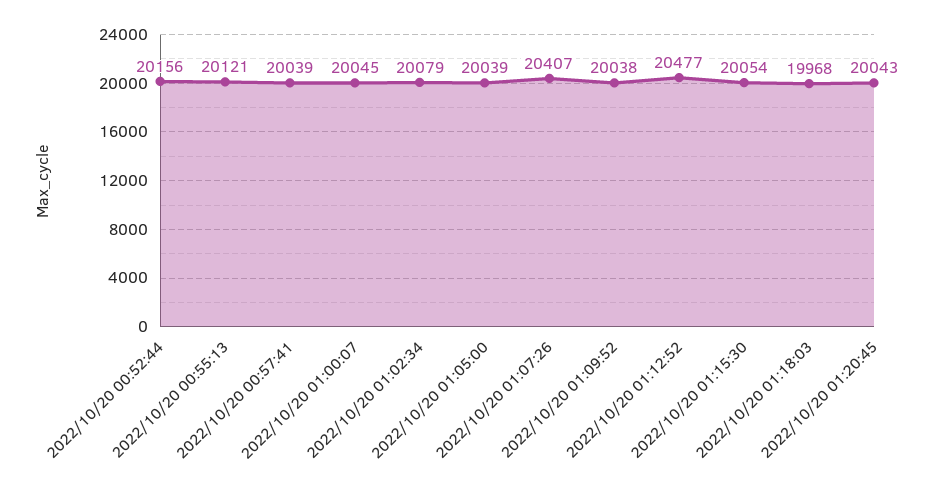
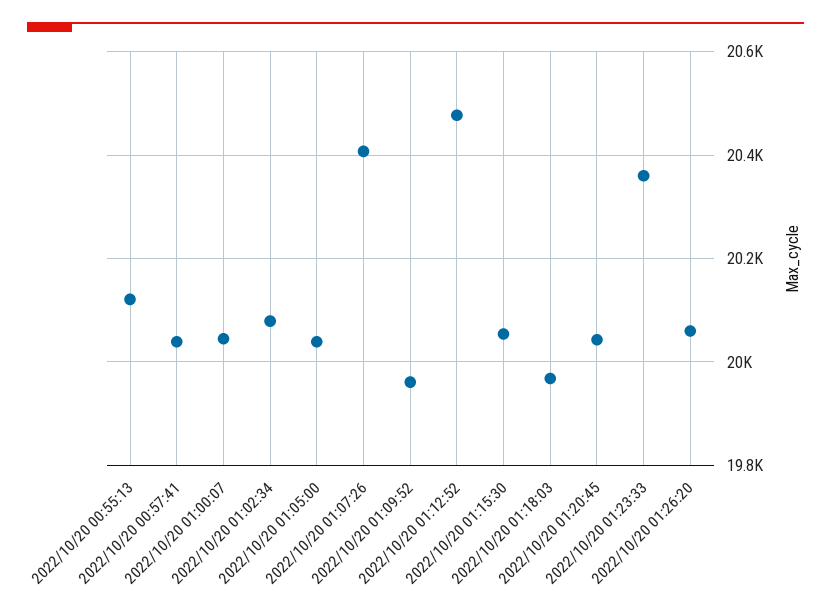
2022/10/20 00:52:44: 20156 -> none
2022/10/20 01:09:52: 20038 -> 19960
2022/10/20 01:23:33: none -> 20360
2022/10/20 01:26:20: none -> 20060

